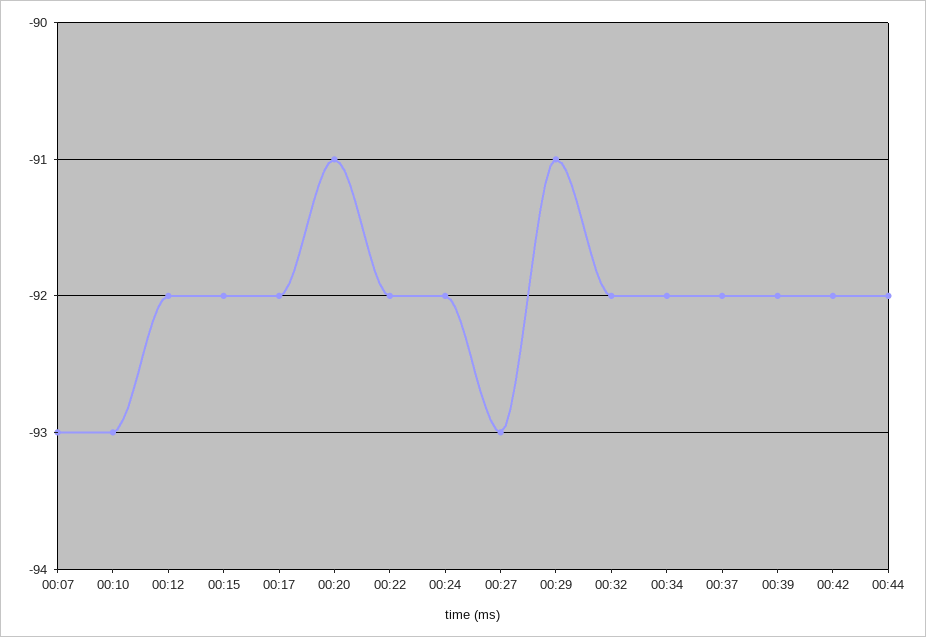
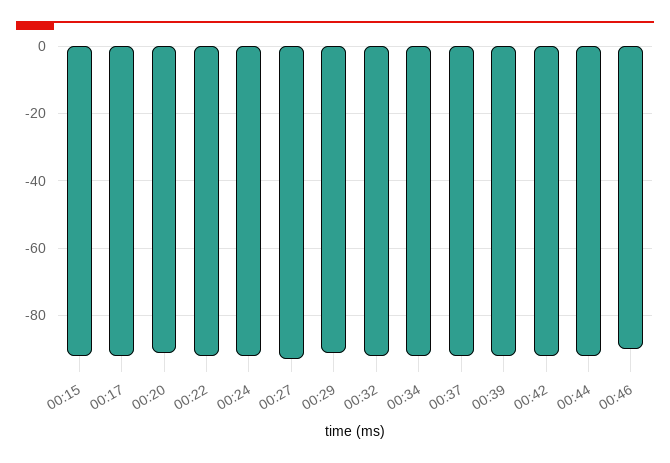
00:07: -93 -> none
00:10: -93 -> none
00:12: -92 -> none
00:46: none -> -90

